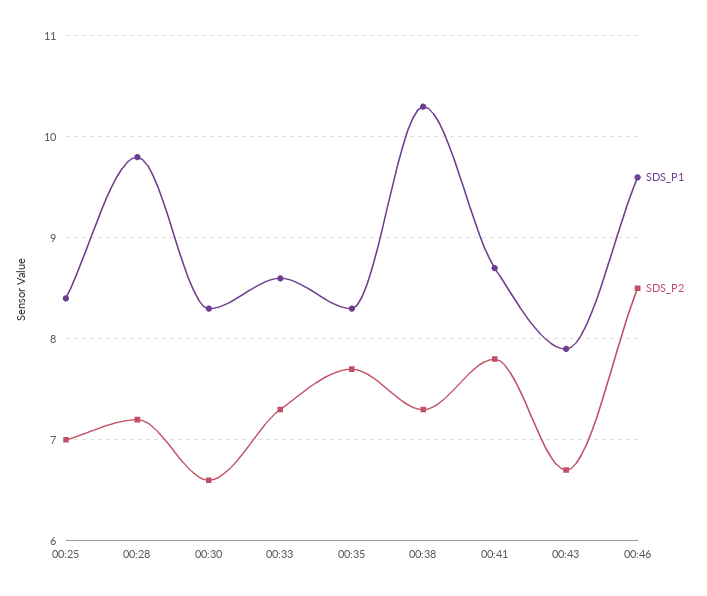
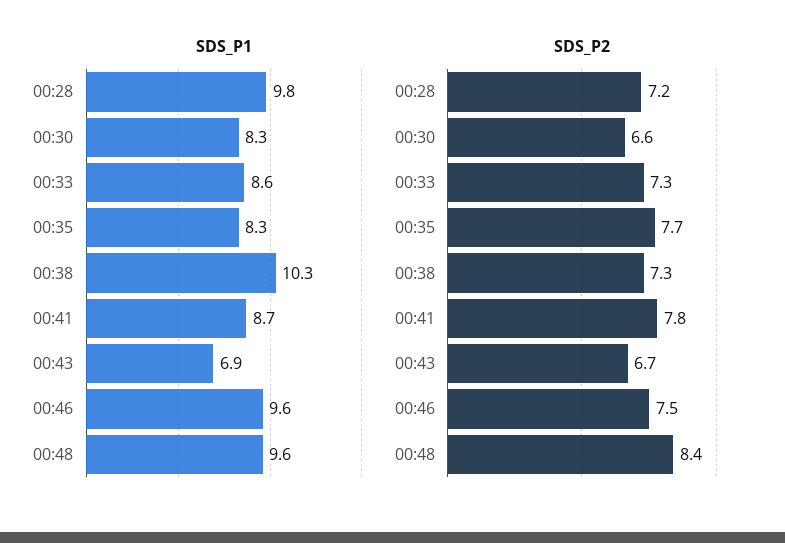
SDS_P1, 00:25: 8.4 -> none
SDS_P2, 00:25: 7 -> none
SDS_P1, 00:43: 7.9 -> 6.9
SDS_P2, 00:46: 8.5 -> 7.5
SDS_P1, 00:48: none -> 9.6
SDS_P2, 00:48: none -> 8.4

